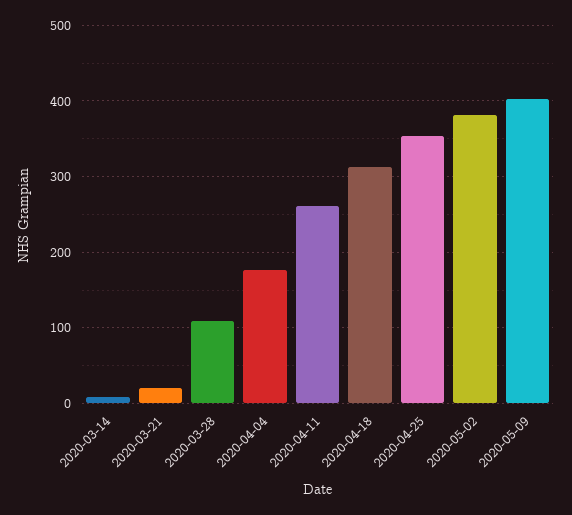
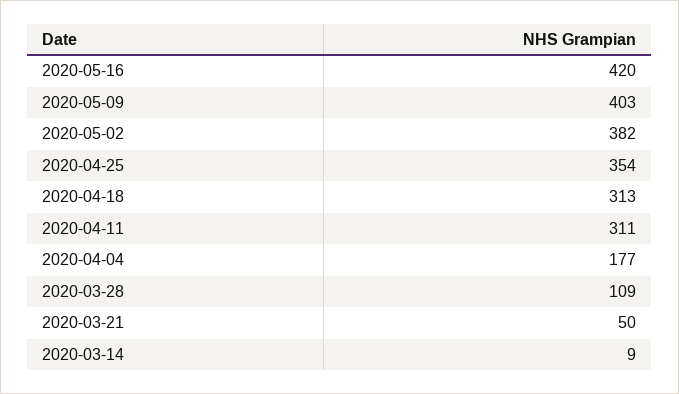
2020-03-21: 20 -> 50
2020-04-11: 260 -> 311
2020-05-16: none -> 420

